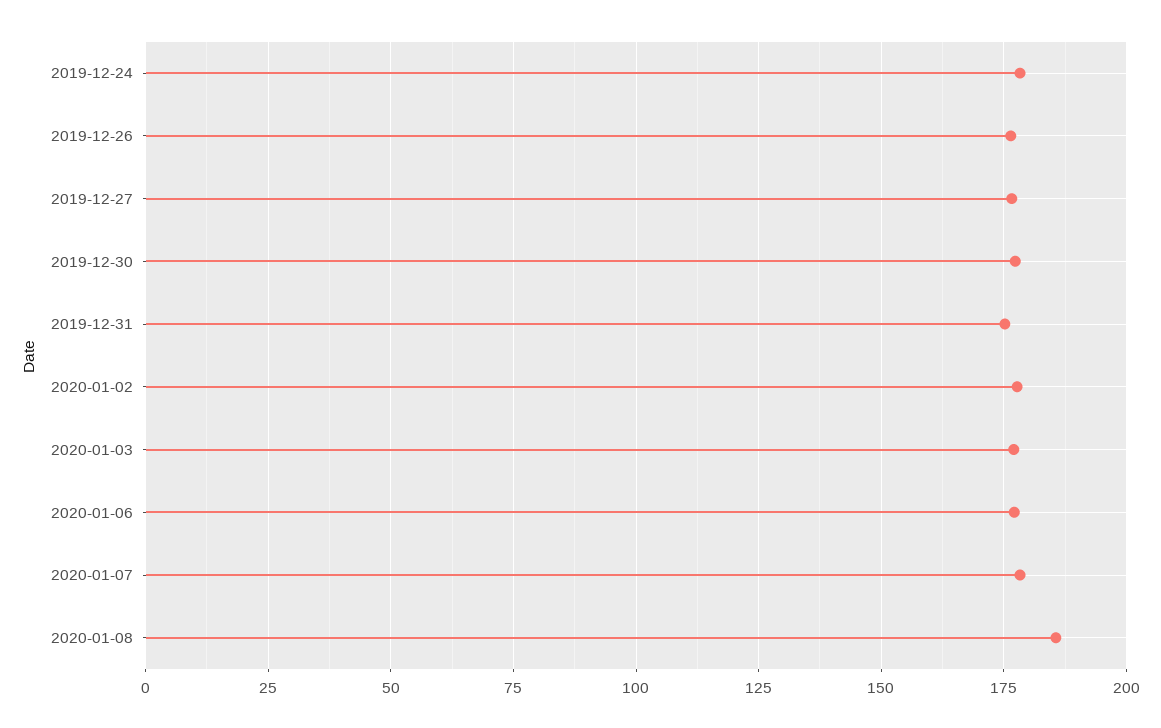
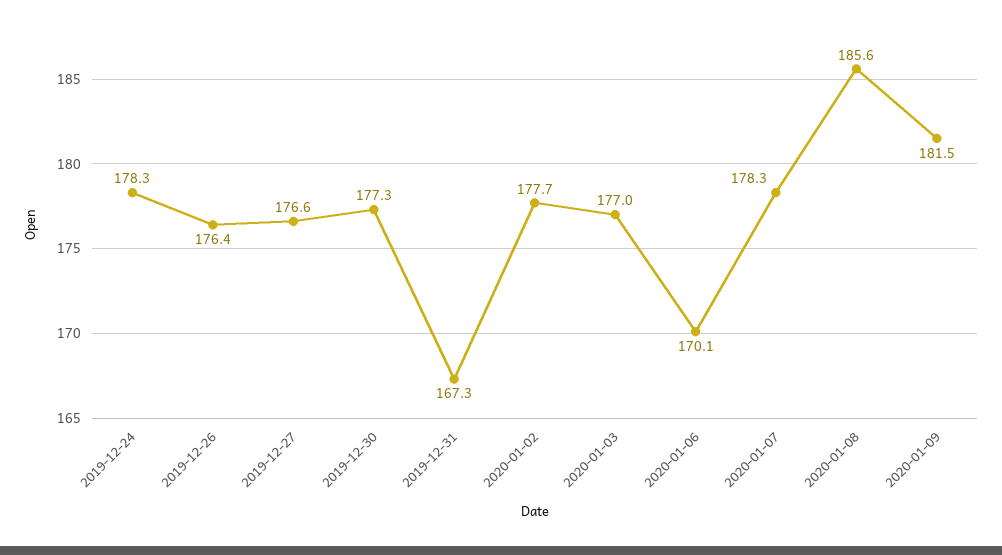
2019-12-31: 175 -> 167.3
2020-01-06: 177.5 -> 170.1
2020-01-09: none -> 181.5

